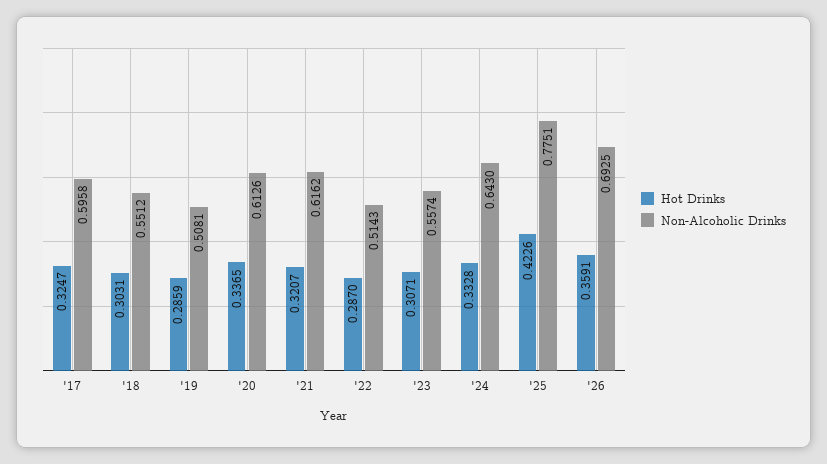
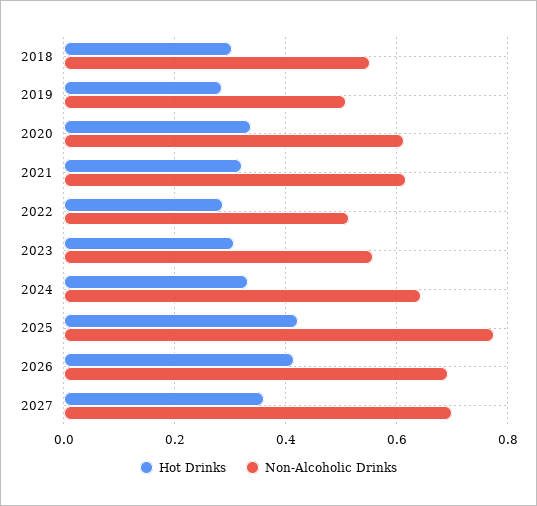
Hot Drinks, '17: 0.3247 -> none
Non-Alcoholic Drinks, '17: 0.5958 -> none
Hot Drinks, '26: 0.3591 -> 0.42
Hot Drinks, 2027: none -> 0.36
Non-Alcoholic Drinks, 2027: none -> 0.7

